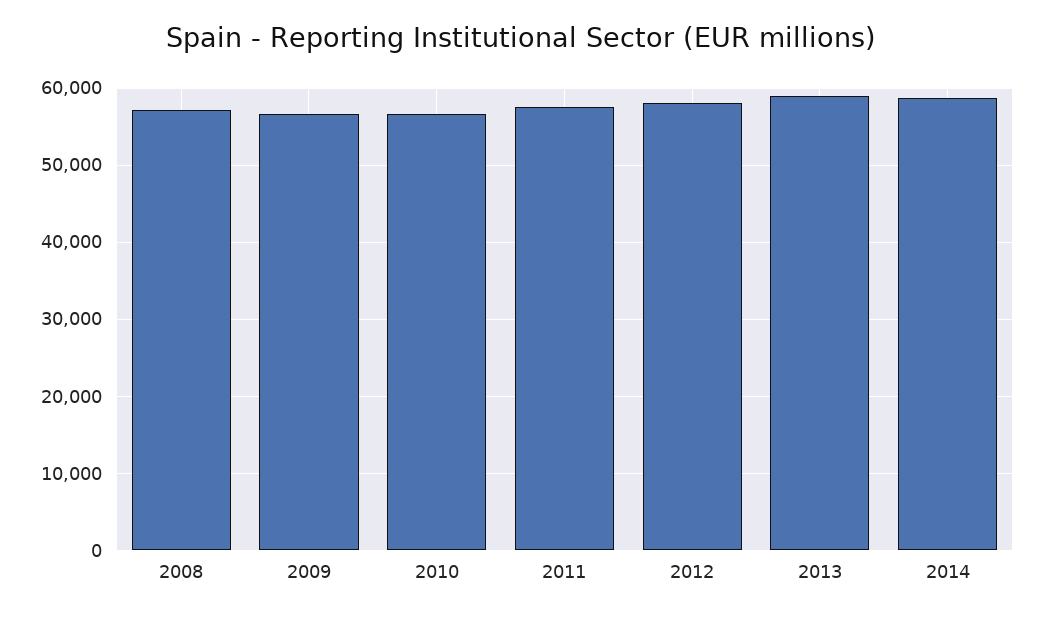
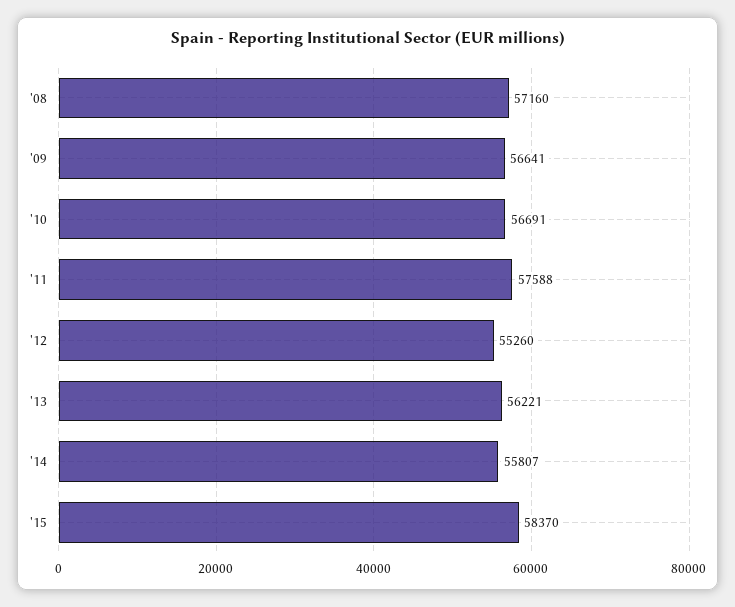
2012: 58000 -> 55260
2013: 59000 -> 56221
2014: 59000 -> 55807
'15: none -> 58370

